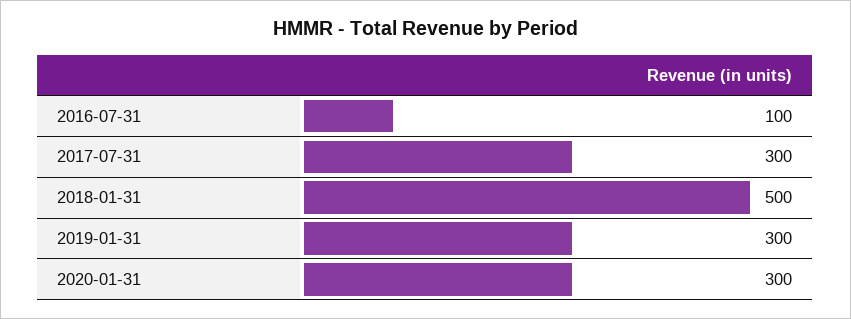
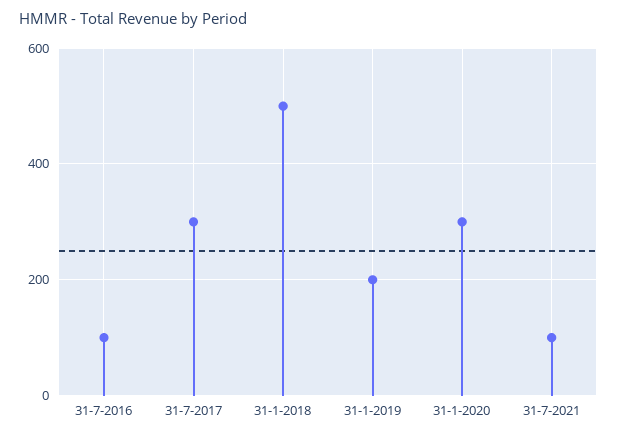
2019-01-31: 300 -> 200
31-7-2021: none -> 100

